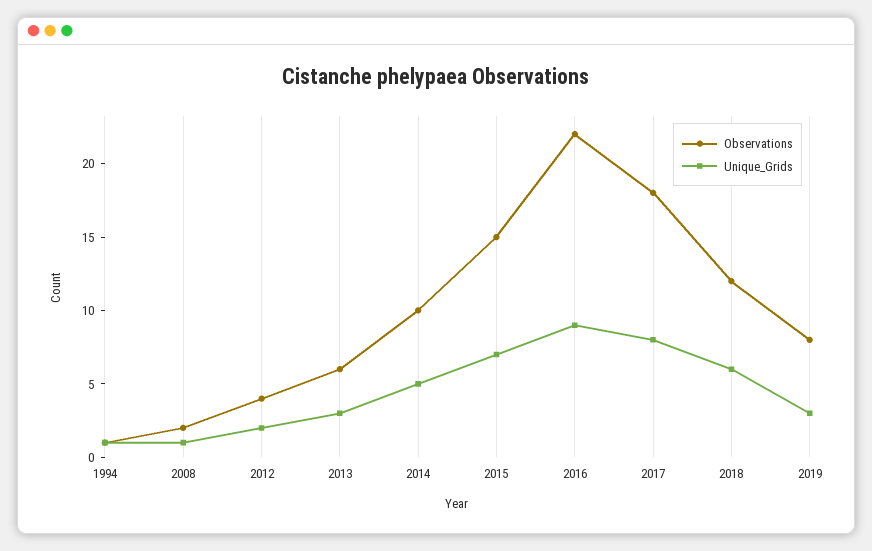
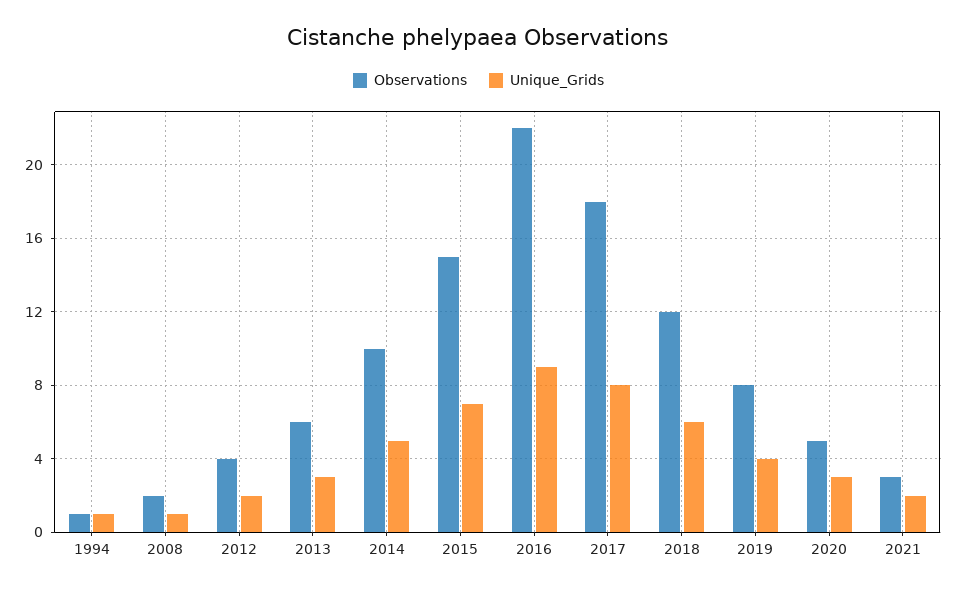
Unique_Grids, 2019: 3 -> 4
Observations, 2020: none -> 5
Unique_Grids, 2020: none -> 3
Observations, 2021: none -> 3
Unique_Grids, 2021: none -> 2

